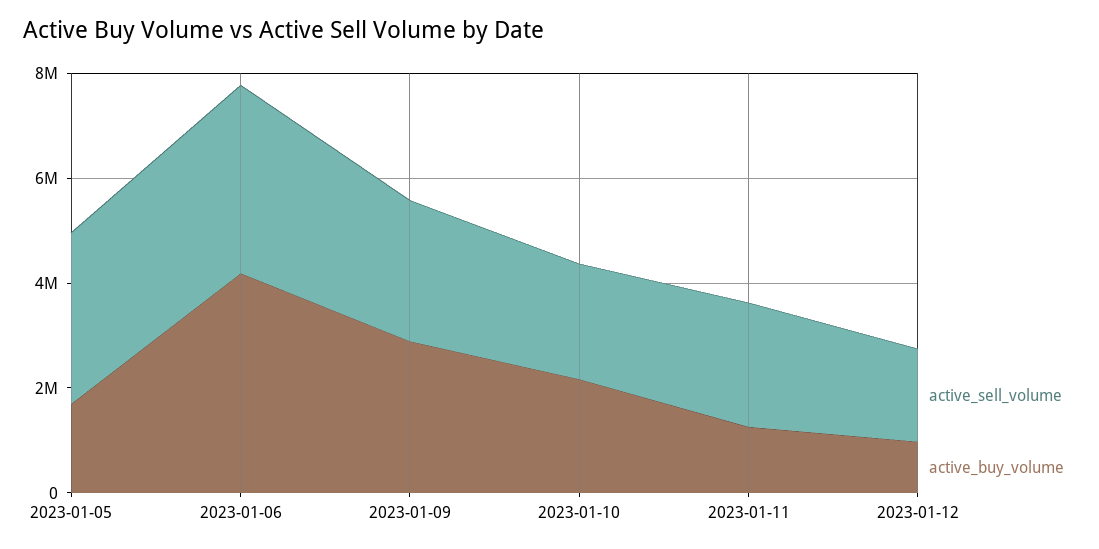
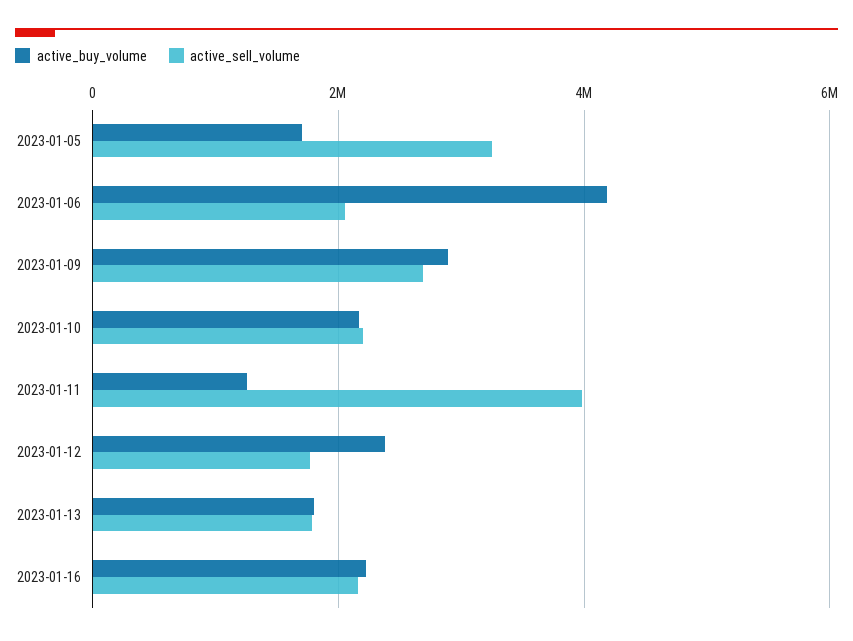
active_sell_volume, 2023-01-06: 3500000 -> 2000000
active_sell_volume, 2023-01-11: 2500000 -> 4000000
active_buy_volume, 2023-01-12: 1000000 -> 2400000
active_buy_volume, 2023-01-13: none -> 1800000
active_sell_volume, 2023-01-13: none -> 1800000
active_buy_volume, 2023-01-16: none -> 2200000
active_sell_volume, 2023-01-16: none -> 2200000

